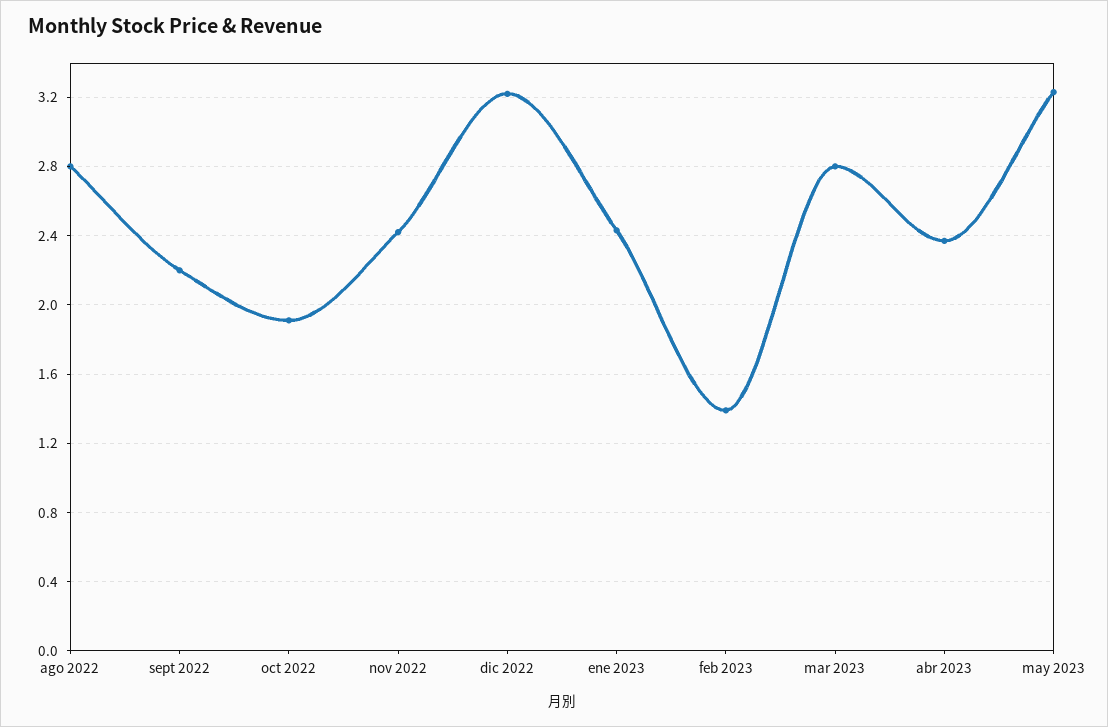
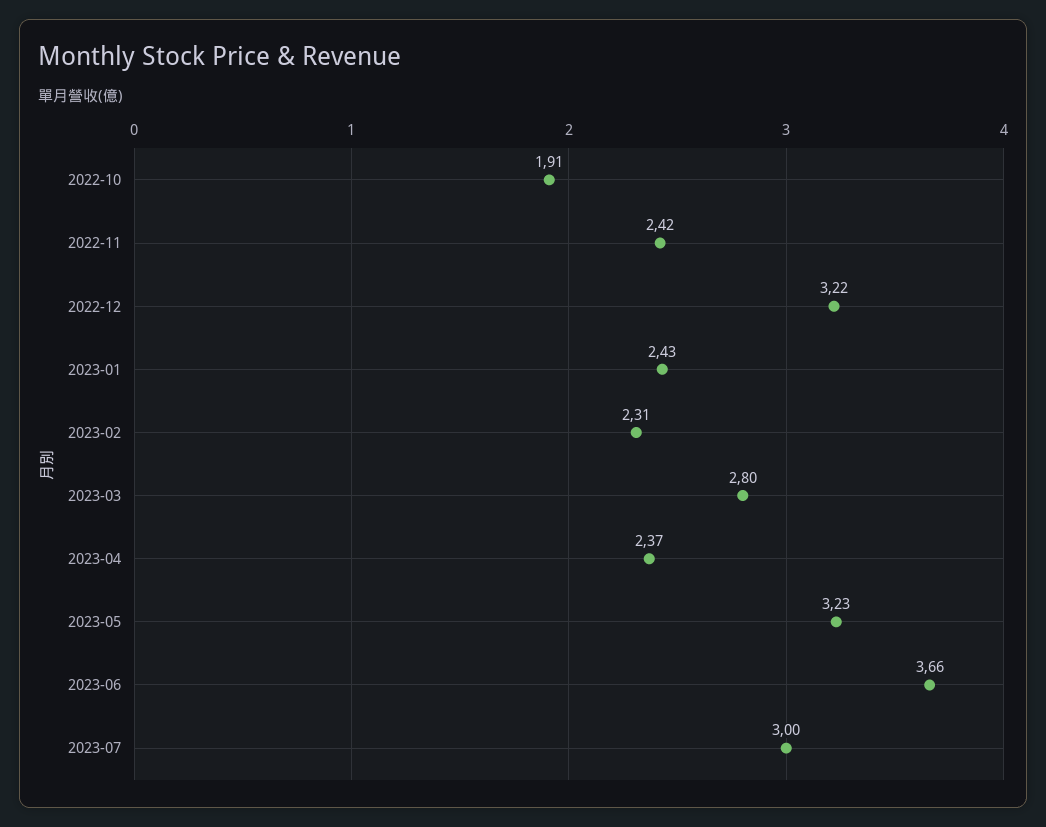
ago 2022: 2.8 -> none
sept 2022: 2.2 -> none
feb 2023: 1.4 -> 2.31
2023-06: none -> 3.66
2023-07: none -> 3

